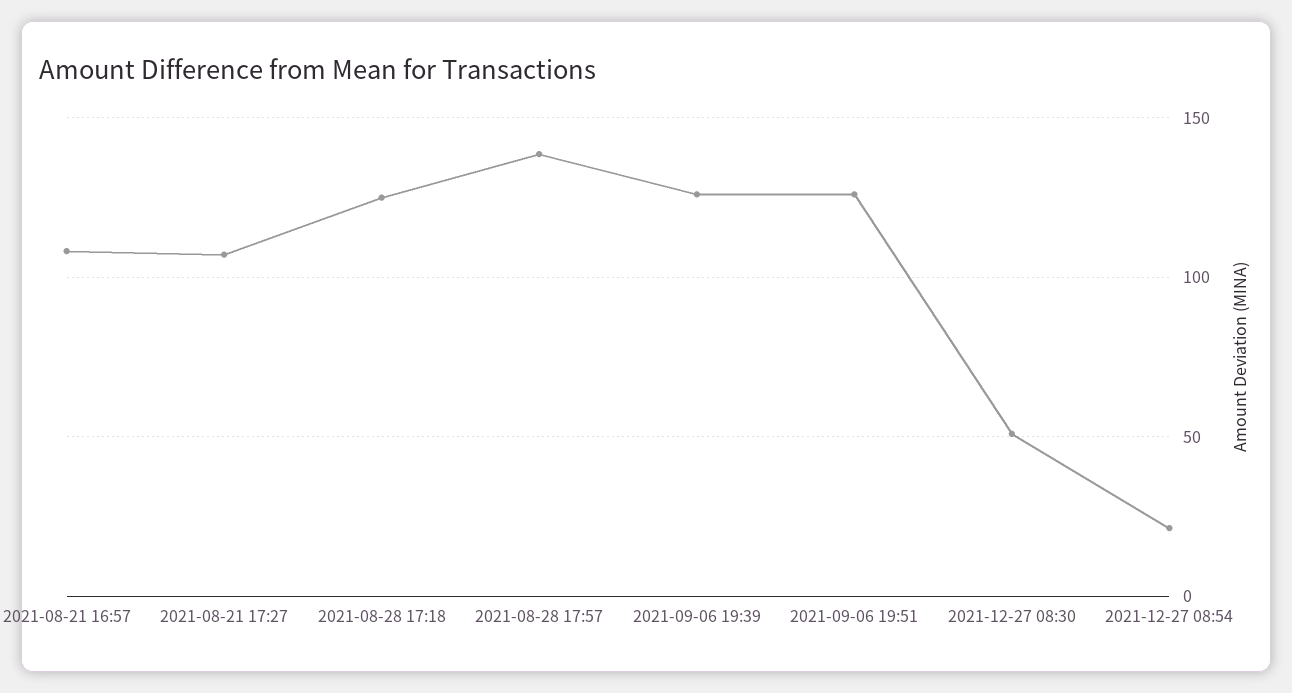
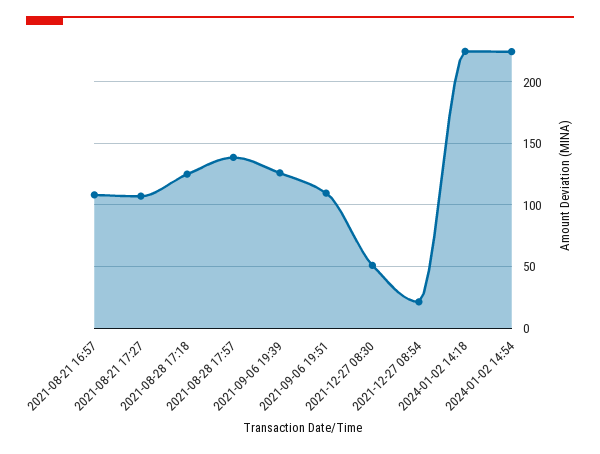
2021-09-06 19:51: 125 -> 110
2024-01-02 14:18: none -> 225
2024-01-02 14:54: none -> 225

